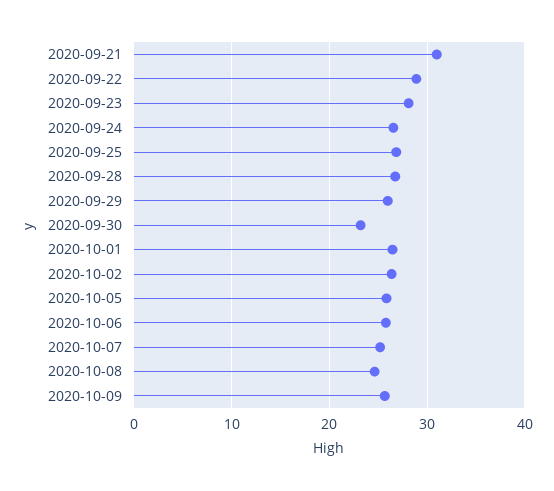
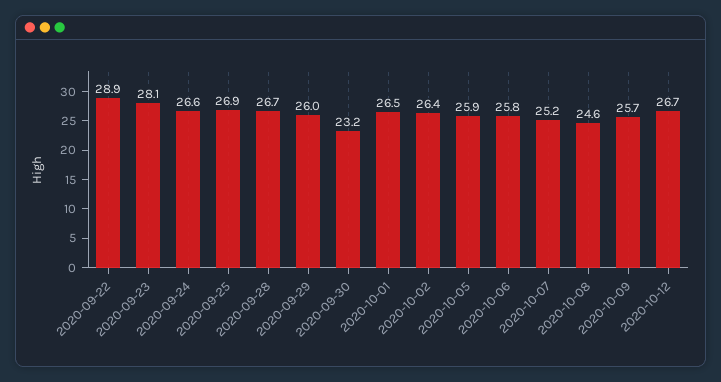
2020-09-21: 31 -> none
2020-10-12: none -> 26.7

